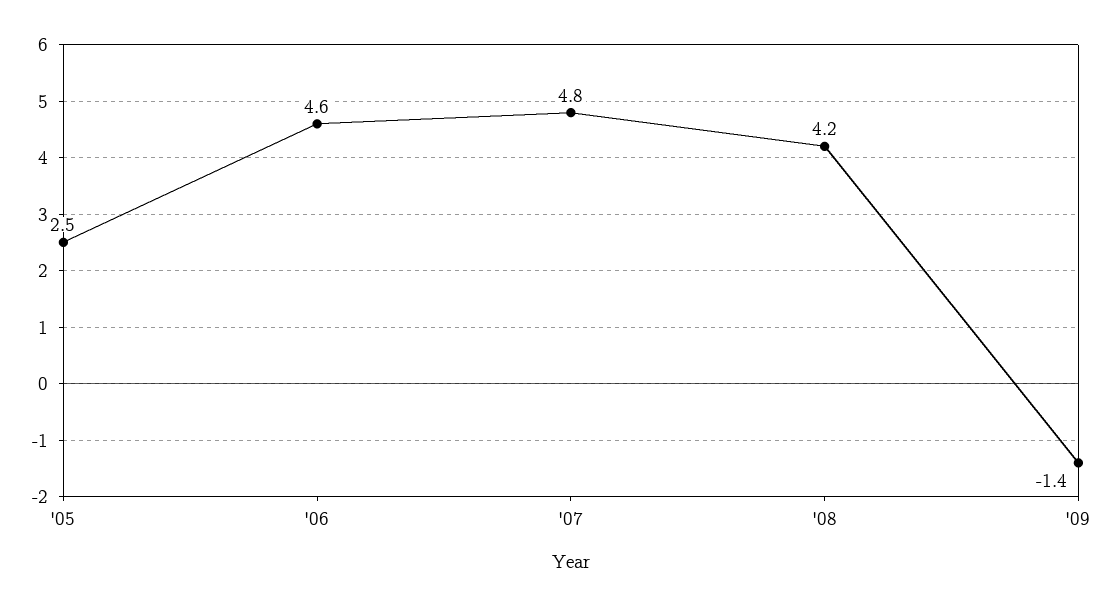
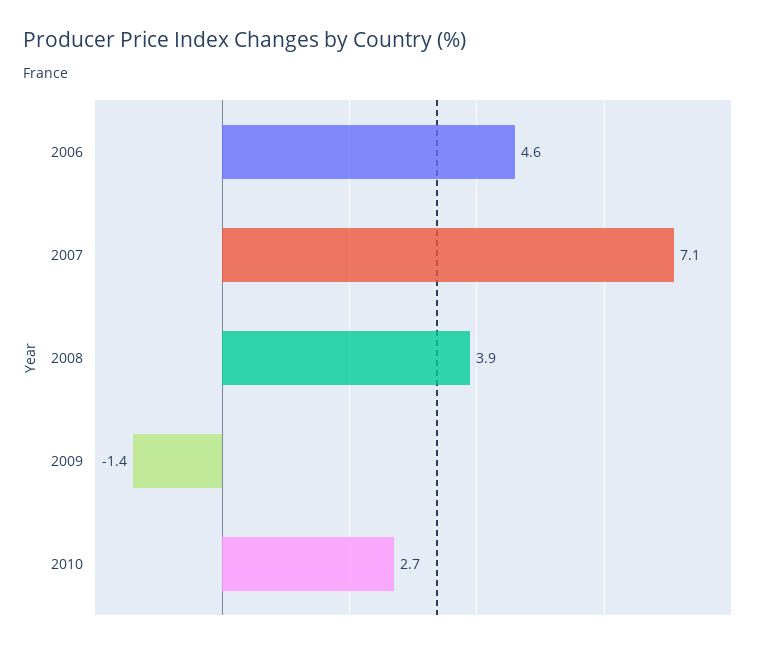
'05: 2.5 -> none
'07: 4.8 -> 7.1
'08: 4.2 -> 3.9
2010: none -> 2.7

